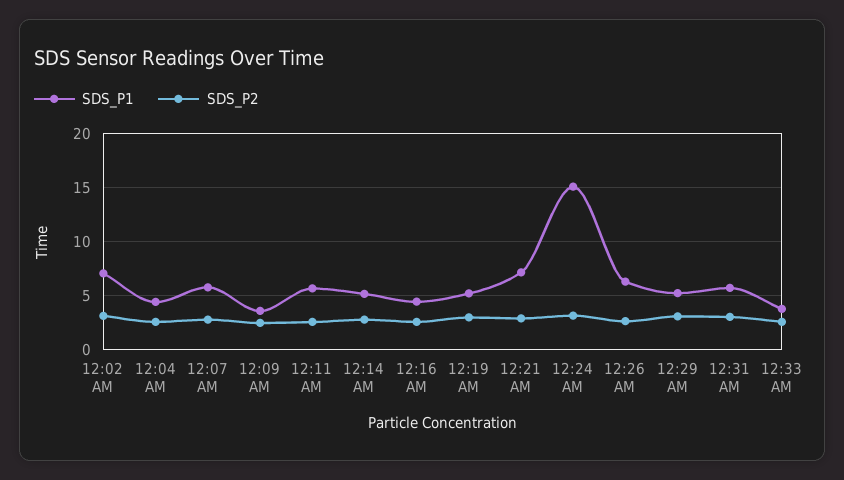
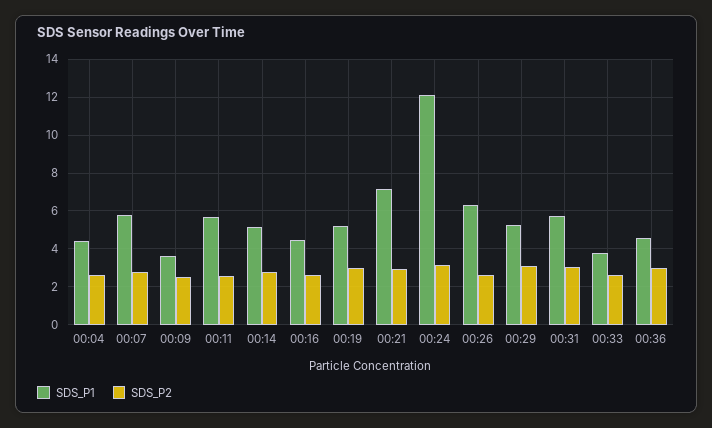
SDS_P1, 12:02 AM: 7 -> none
SDS_P2, 12:02 AM: 3 -> none
SDS_P1, 12:24 AM: 15 -> 12
SDS_P1, 00:36: none -> 4.5
SDS_P2, 00:36: none -> 3

